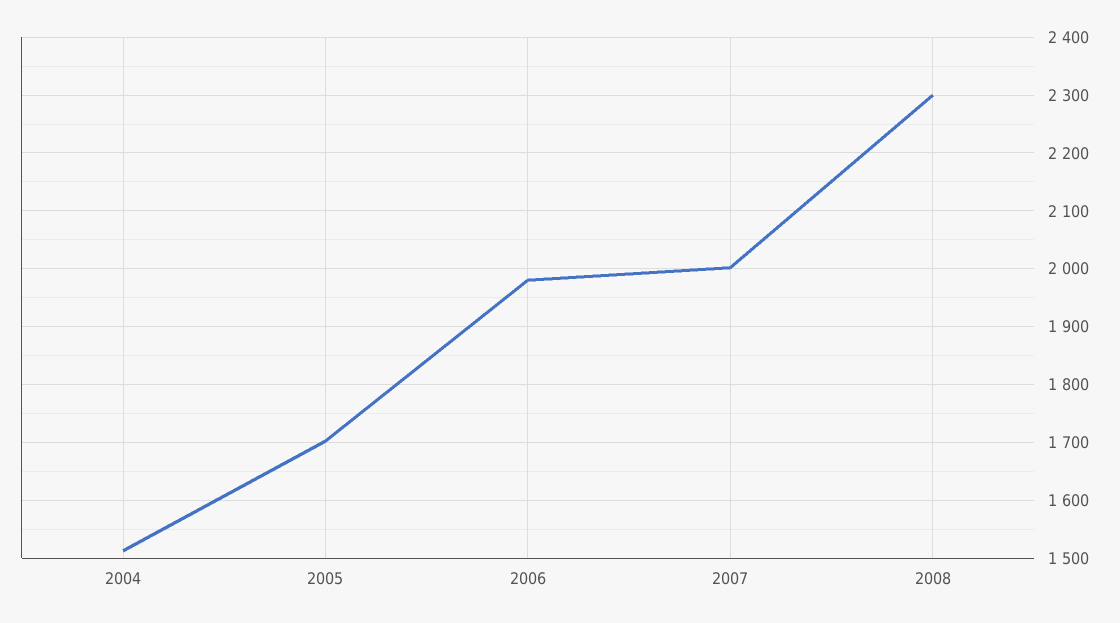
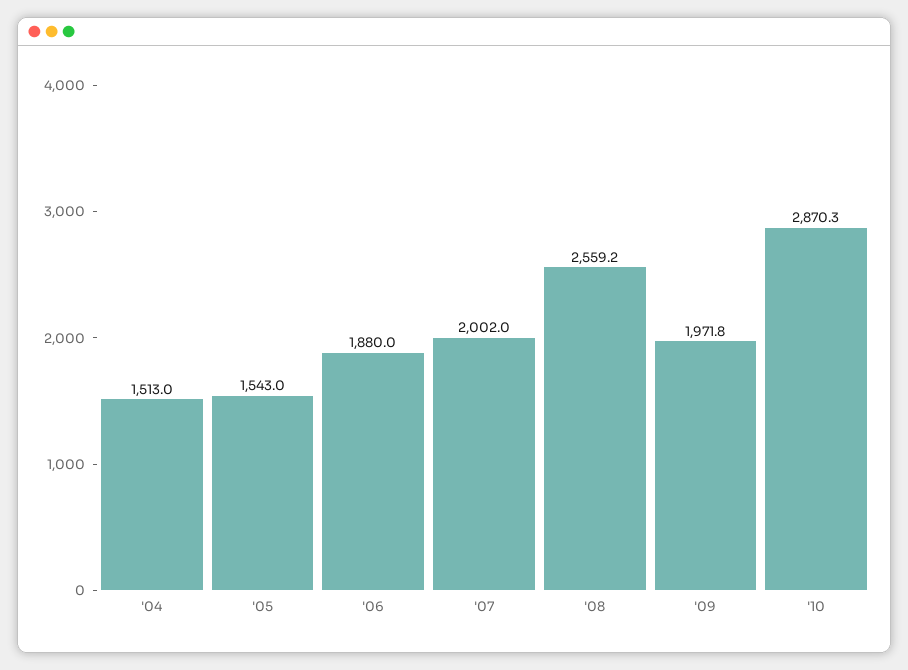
2005: 1700 -> 1543
2006: 1980 -> 1880
2008: 2300 -> 2559.2
'09: none -> 1971.8
'10: none -> 2870.3

